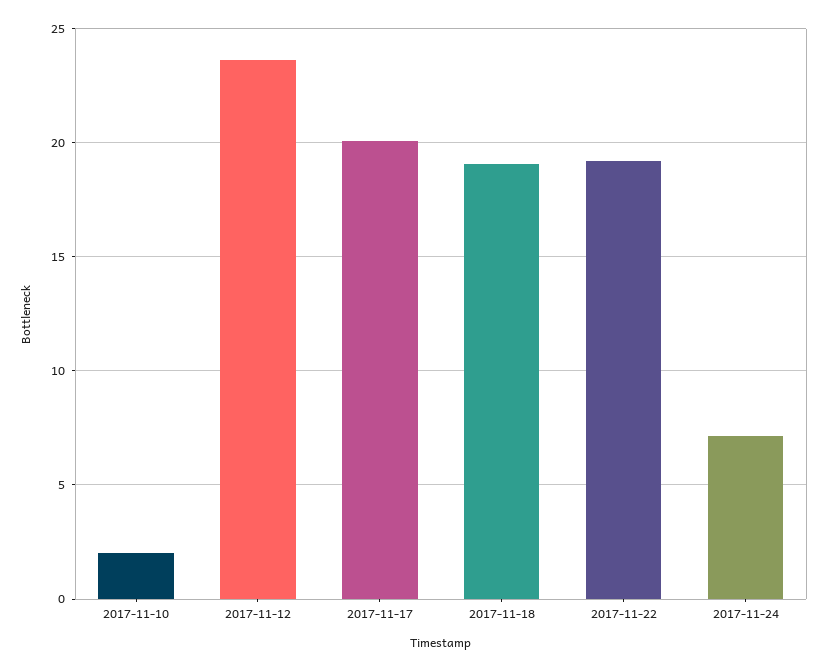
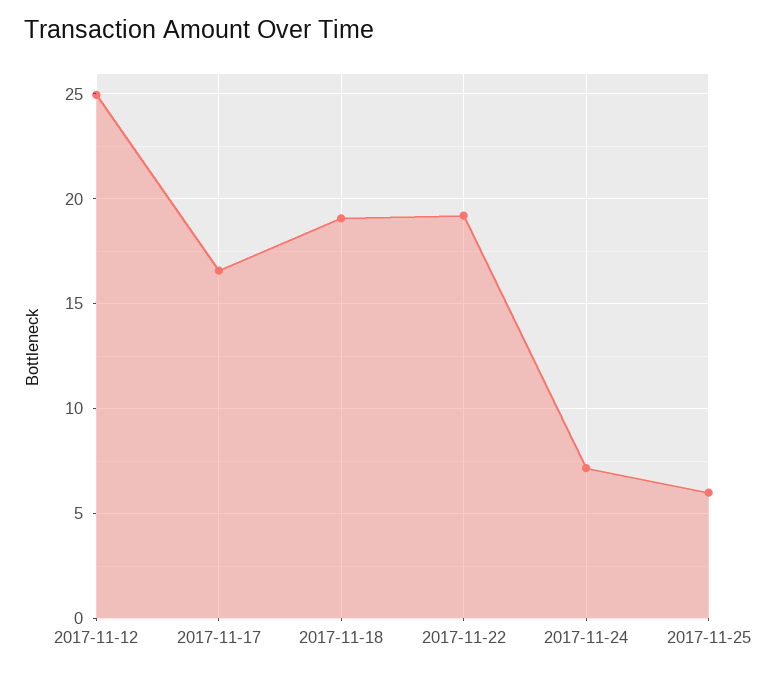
2017-11-10: 2 -> none
2017-11-12: 23.5 -> 25
2017-11-17: 20 -> 16.5
2017-11-25: none -> 6

